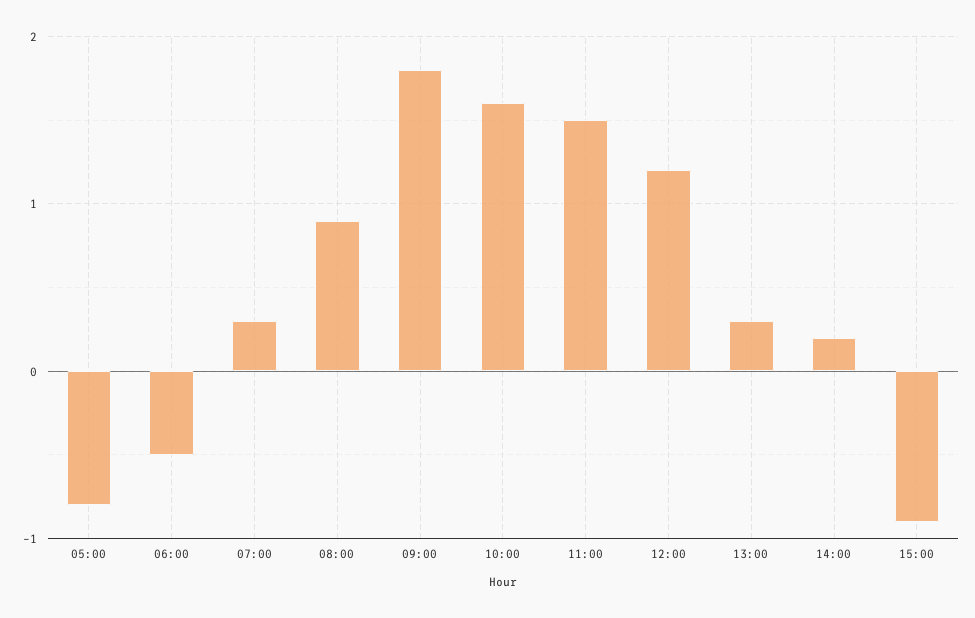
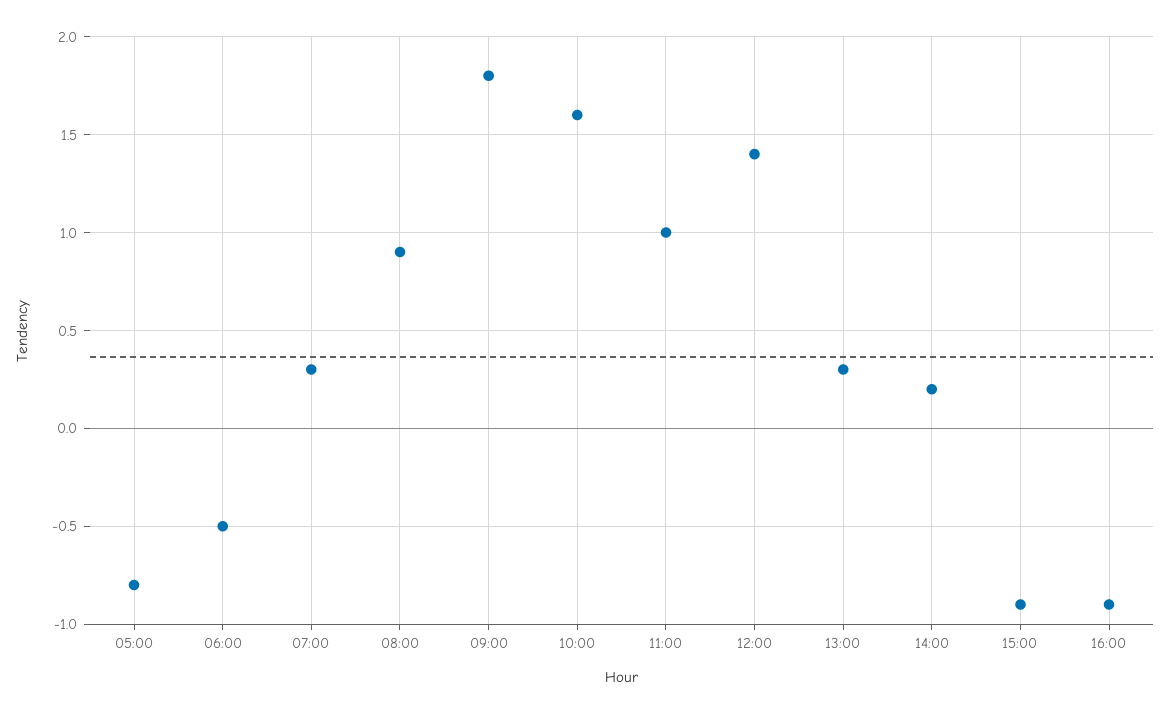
11:00: 1.5 -> 1
12:00: 1.2 -> 1.4
16:00: none -> -0.9

